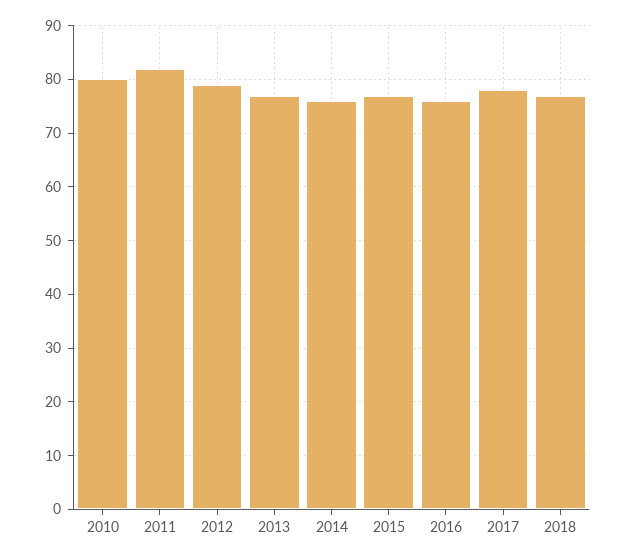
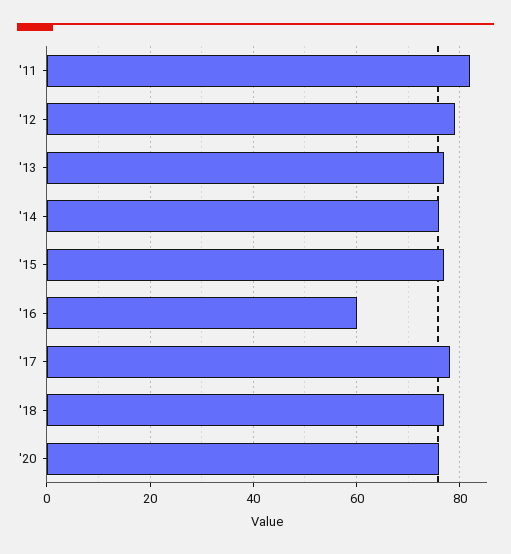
2010: 80 -> none
2016: 75 -> 60
'20: none -> 75

